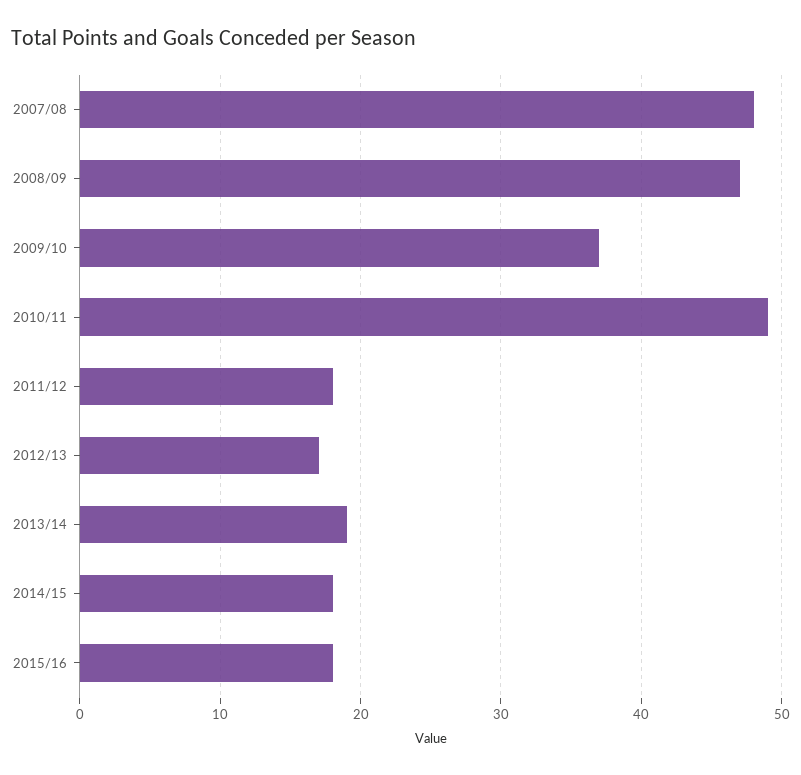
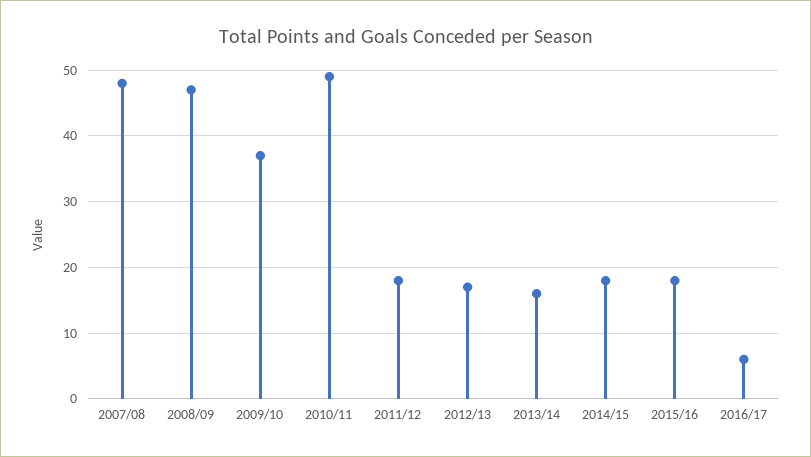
2013/14: 19 -> 16
2016/17: none -> 6

